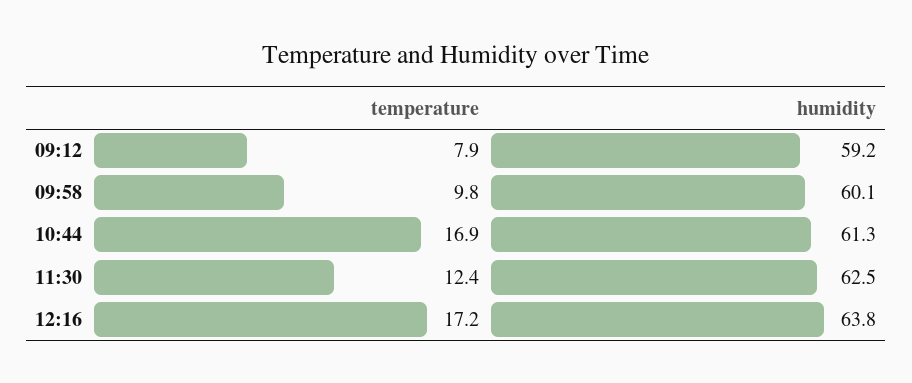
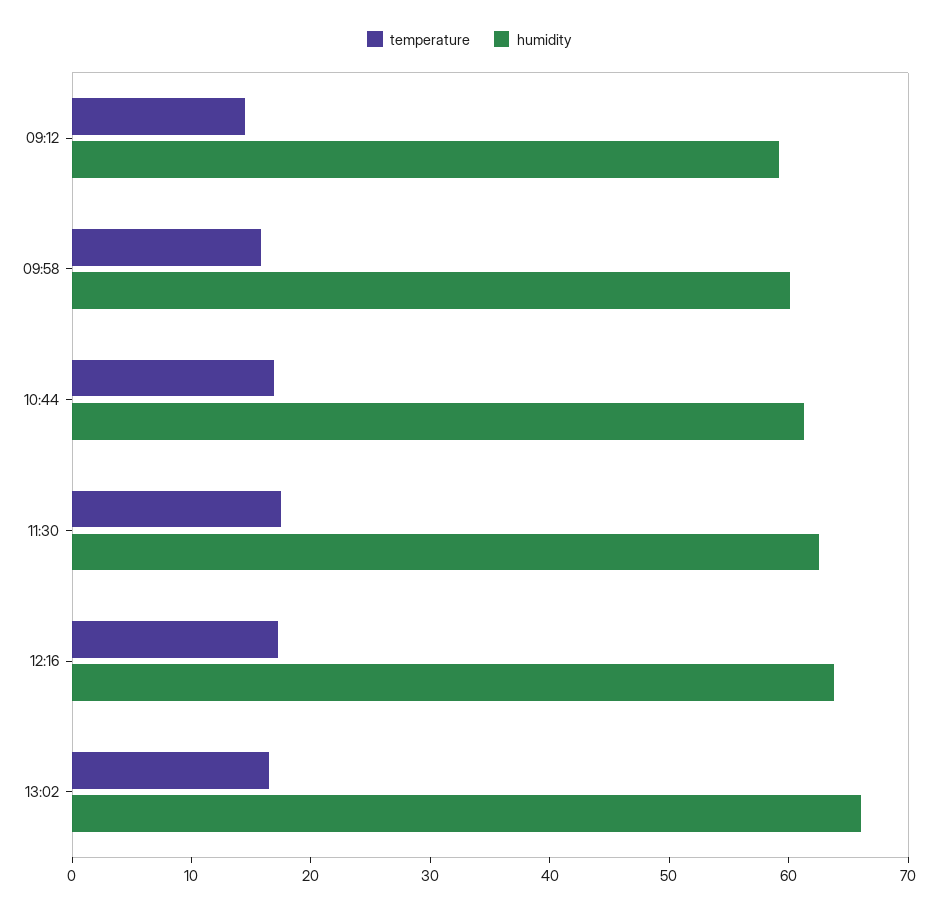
temperature, 09:12: 7.9 -> 14
temperature, 09:58: 9.8 -> 16
temperature, 11:30: 12.4 -> 18
temperature, 13:02: none -> 16
humidity, 13:02: none -> 66

